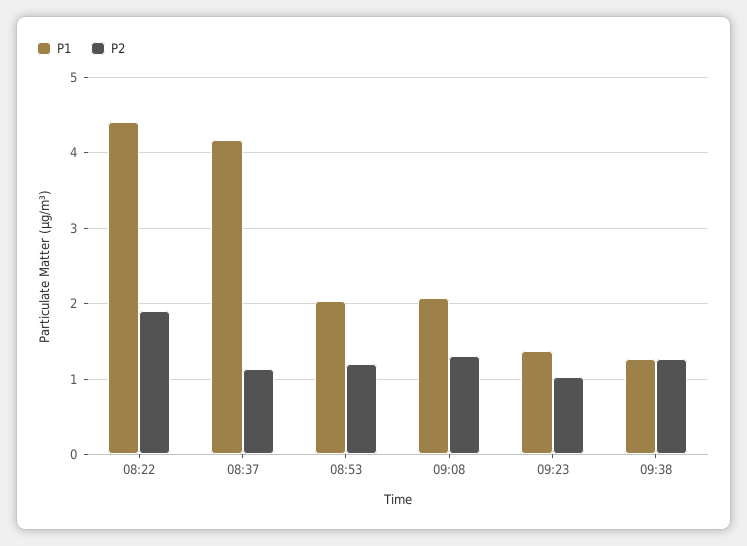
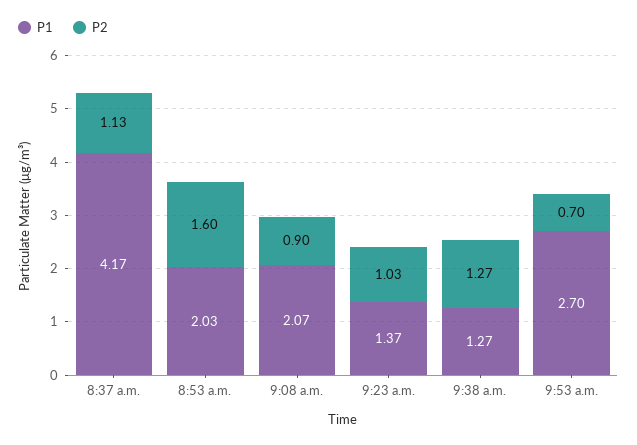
P1, 08:22: 4.4 -> none
P2, 08:22: 1.9 -> none
P2, 08:53: 1.2 -> 1.6
P2, 09:08: 1.3 -> 0.9
P1, 9:53 a.m.: none -> 2.7
P2, 9:53 a.m.: none -> 0.7

